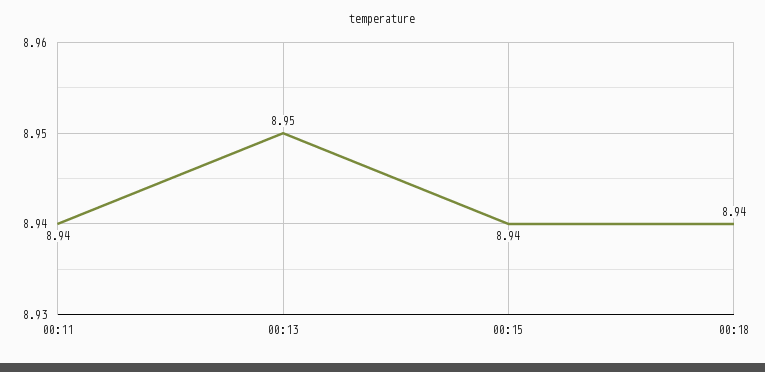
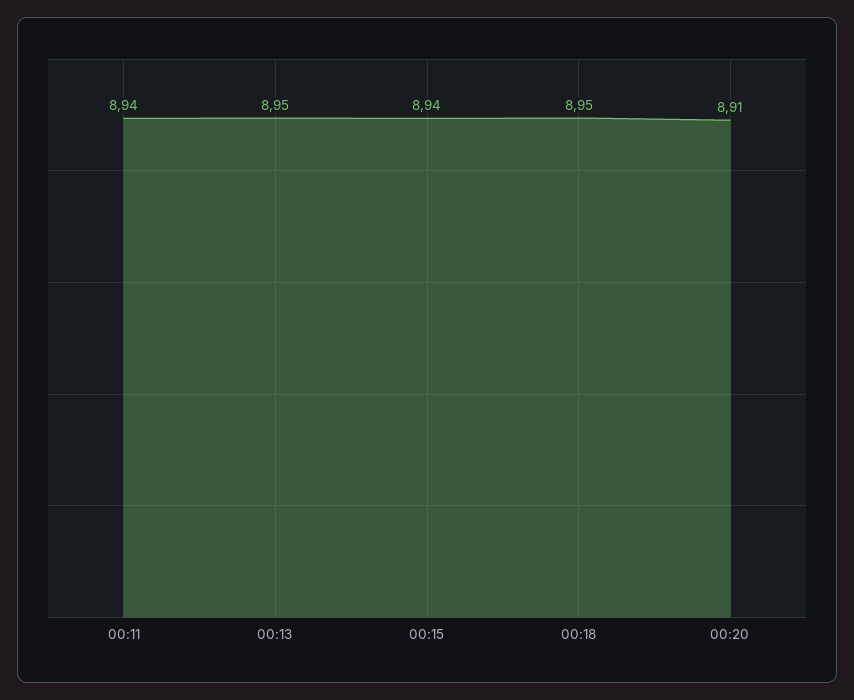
00:18: 8.94 -> 8.95
00:20: none -> 8.91

